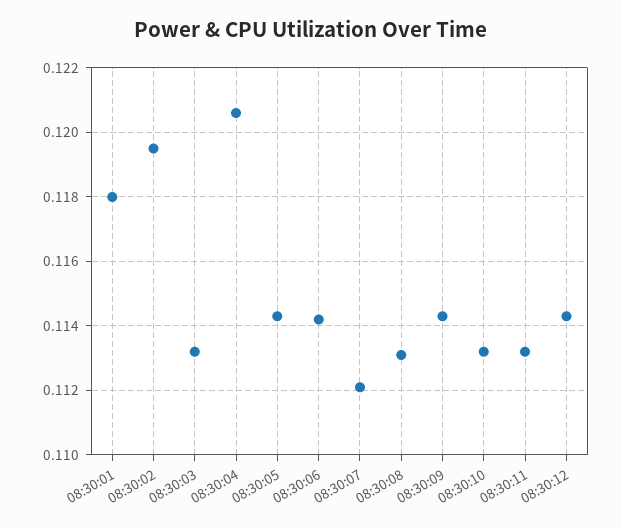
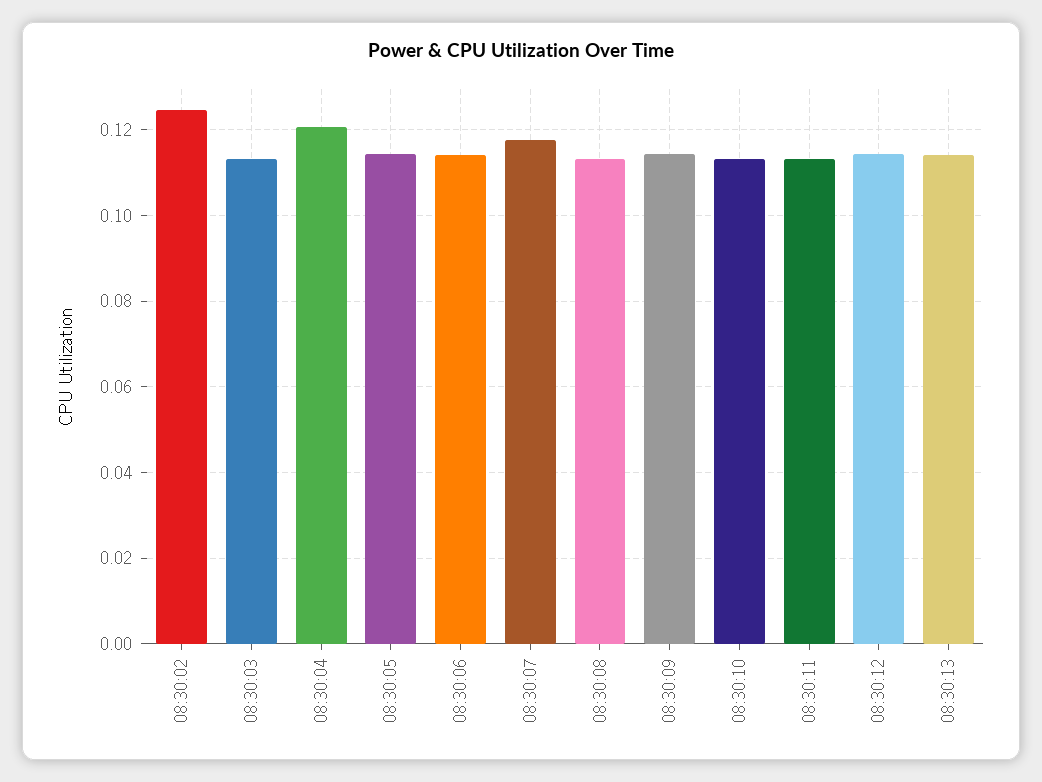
08:30:01: 0.118 -> none
08:30:02: 0.1195 -> 0.124
08:30:07: 0.112 -> 0.118
08:30:13: none -> 0.114

